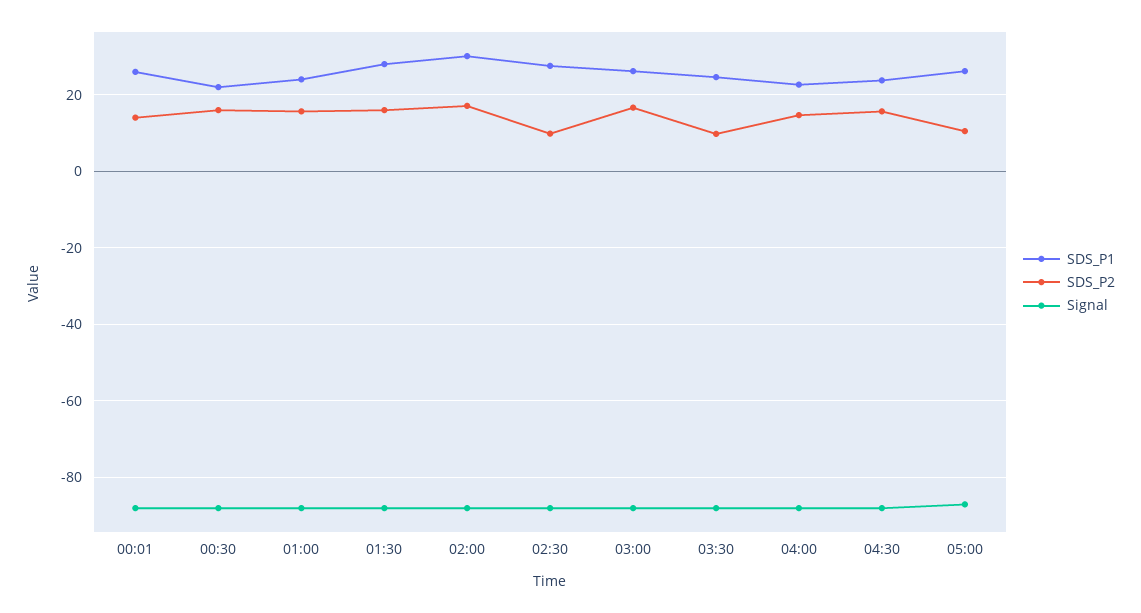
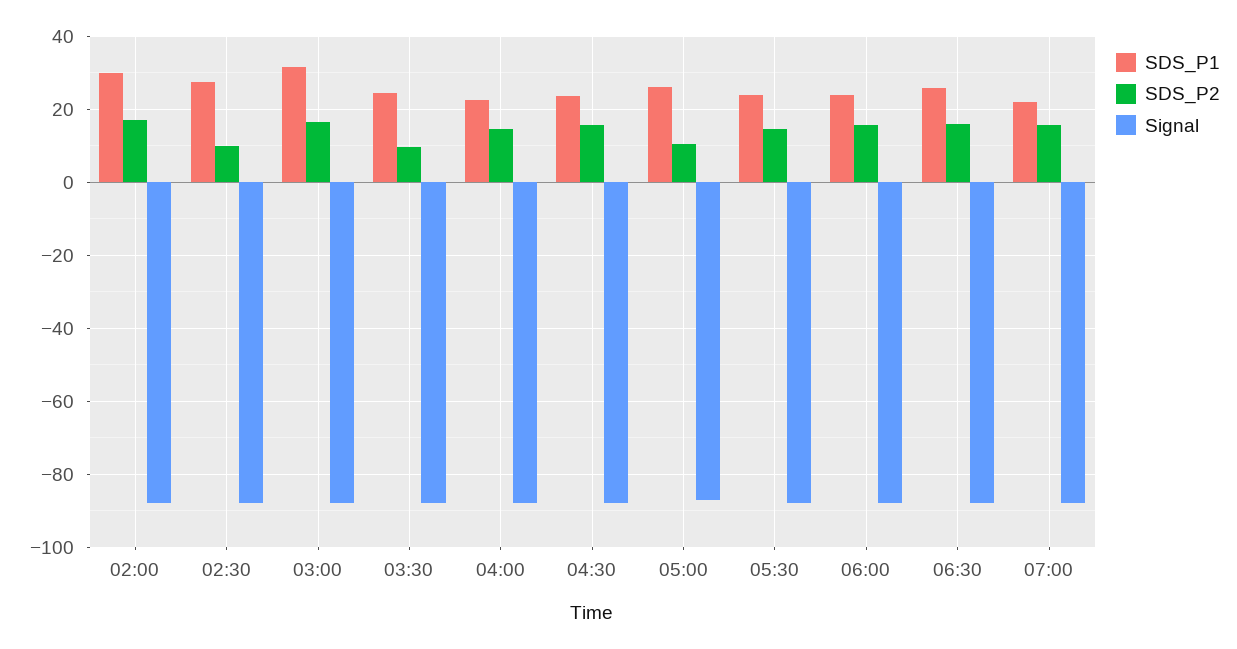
SDS_P1, 00:01: 26 -> none
SDS_P2, 00:01: 14 -> none
Signal, 00:01: -88 -> none
SDS_P1, 00:30: 22 -> none
SDS_P2, 00:30: 16 -> none
Signal, 00:30: -88 -> none
SDS_P1, 01:00: 24 -> none
SDS_P2, 01:00: 16 -> none
Signal, 01:00: -88 -> none
SDS_P1, 01:30: 28 -> none
SDS_P2, 01:30: 16 -> none
Signal, 01:30: -88 -> none
SDS_P1, 03:00: 26 -> 32
SDS_P1, 05:30: none -> 24
SDS_P2, 05:30: none -> 14
Signal, 05:30: none -> -88
SDS_P1, 06:00: none -> 24
SDS_P2, 06:00: none -> 16
Signal, 06:00: none -> -88
SDS_P1, 06:30: none -> 26
SDS_P2, 06:30: none -> 16
Signal, 06:30: none -> -88
SDS_P1, 07:00: none -> 22
SDS_P2, 07:00: none -> 16
Signal, 07:00: none -> -88

